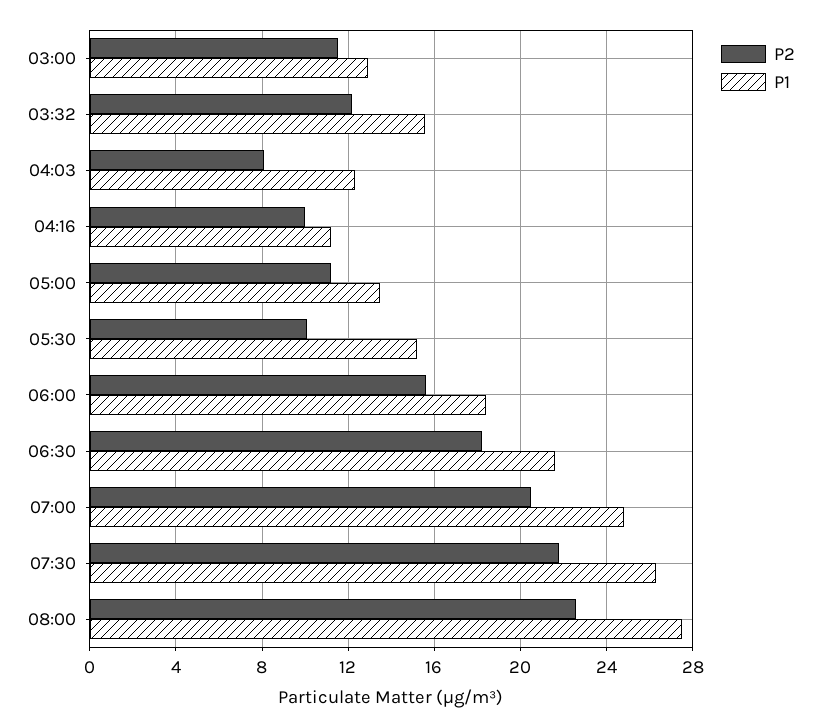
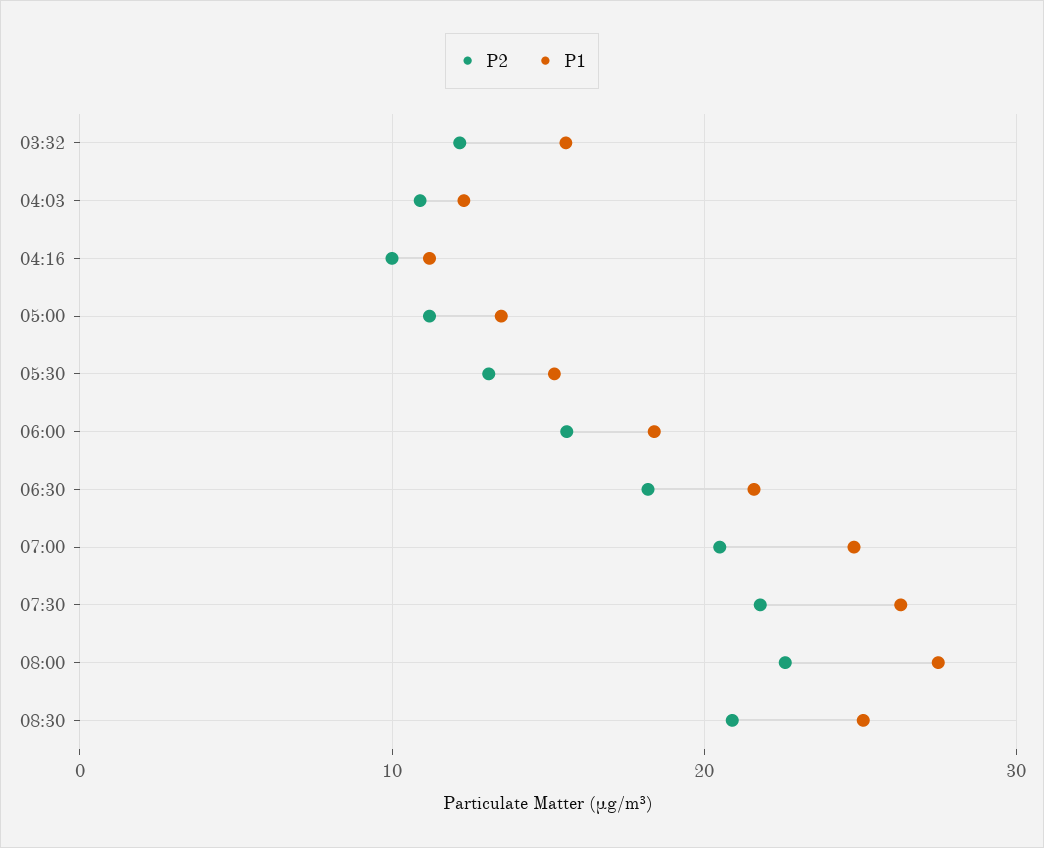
P2, 03:00: 11.5 -> none
P1, 03:00: 13 -> none
P2, 04:03: 8 -> 11
P2, 05:30: 10 -> 13
P2, 08:30: none -> 21
P1, 08:30: none -> 25

